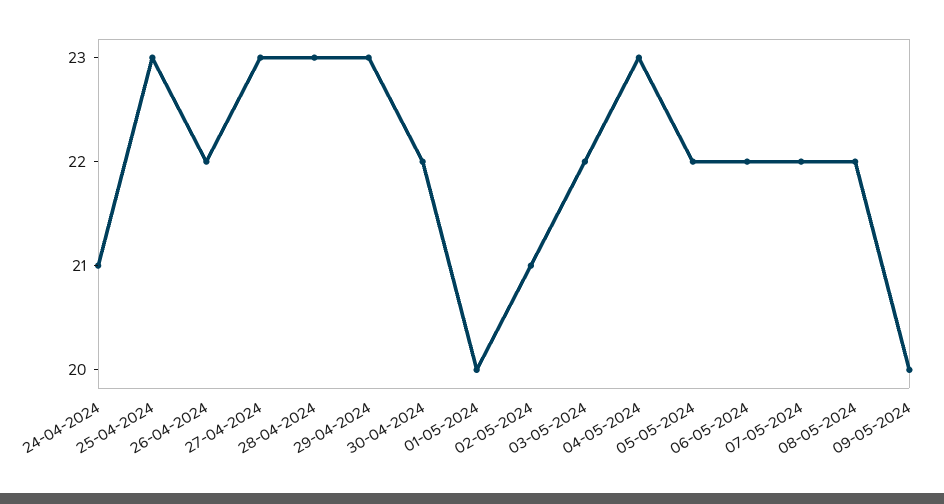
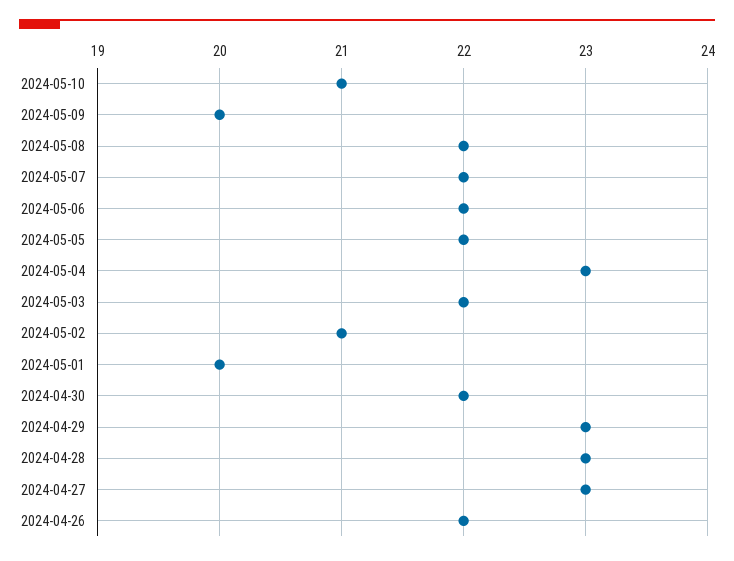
24-04-2024: 21 -> none
25-04-2024: 23 -> none
2024-05-10: none -> 21

